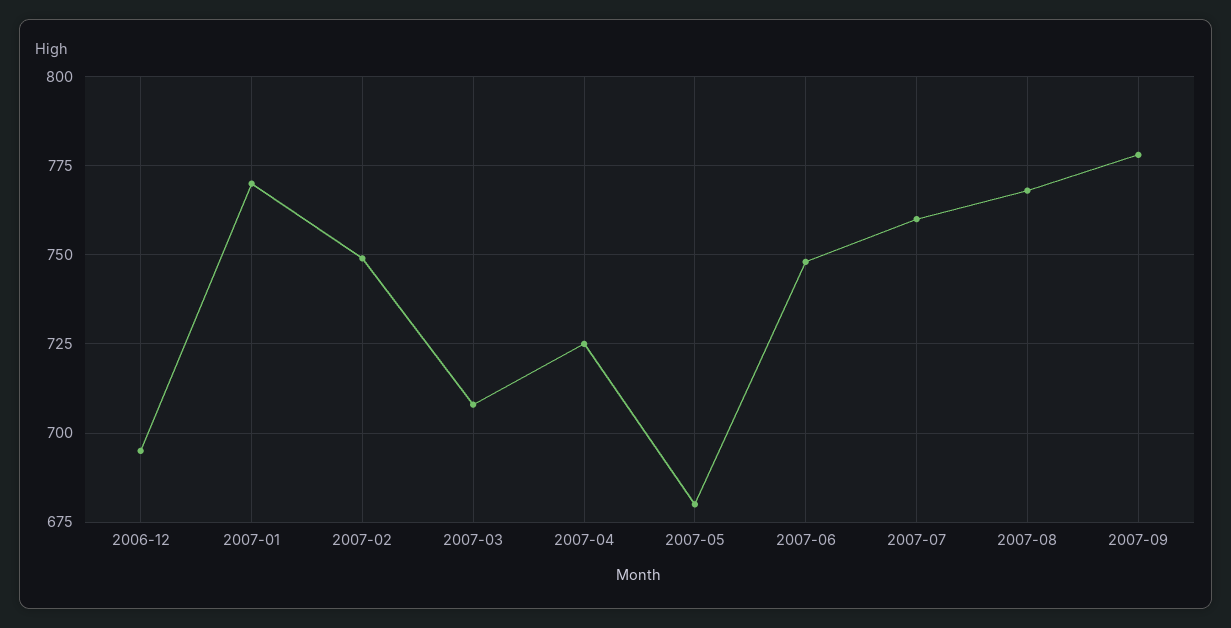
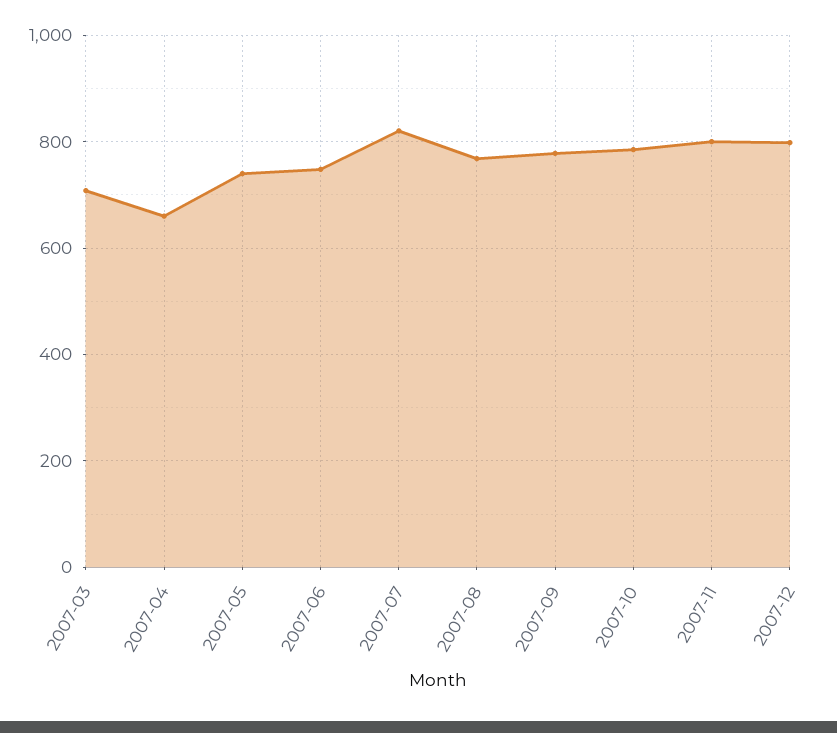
2006-12: 695 -> none
2007-01: 770 -> none
2007-02: 750 -> none
2007-04: 725 -> 660
2007-05: 680 -> 740
2007-07: 760 -> 820
2007-10: none -> 780
2007-11: none -> 800
2007-12: none -> 800

